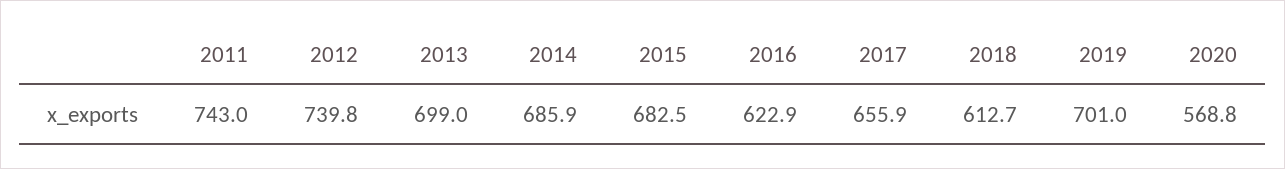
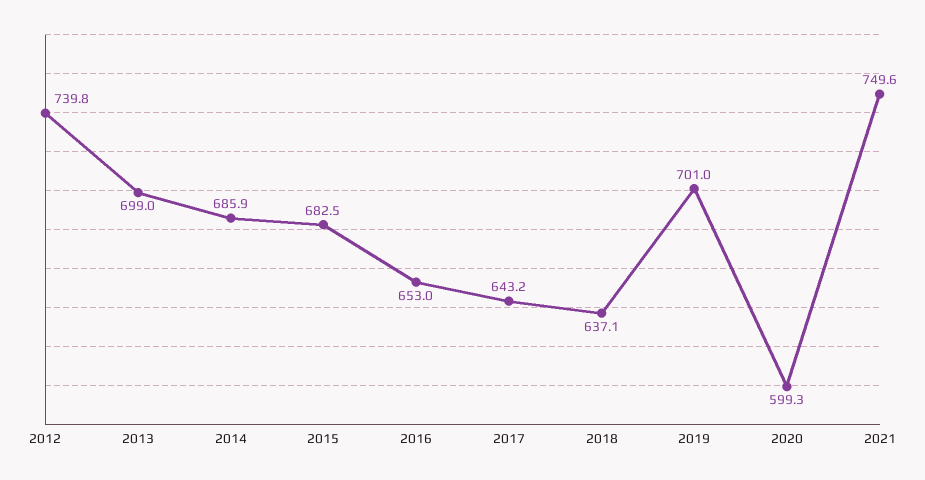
2011: 743 -> none
2016: 622.9 -> 653
2017: 655.9 -> 643.2
2018: 612.7 -> 637.1
2020: 568.8 -> 599.3
2021: none -> 749.6

